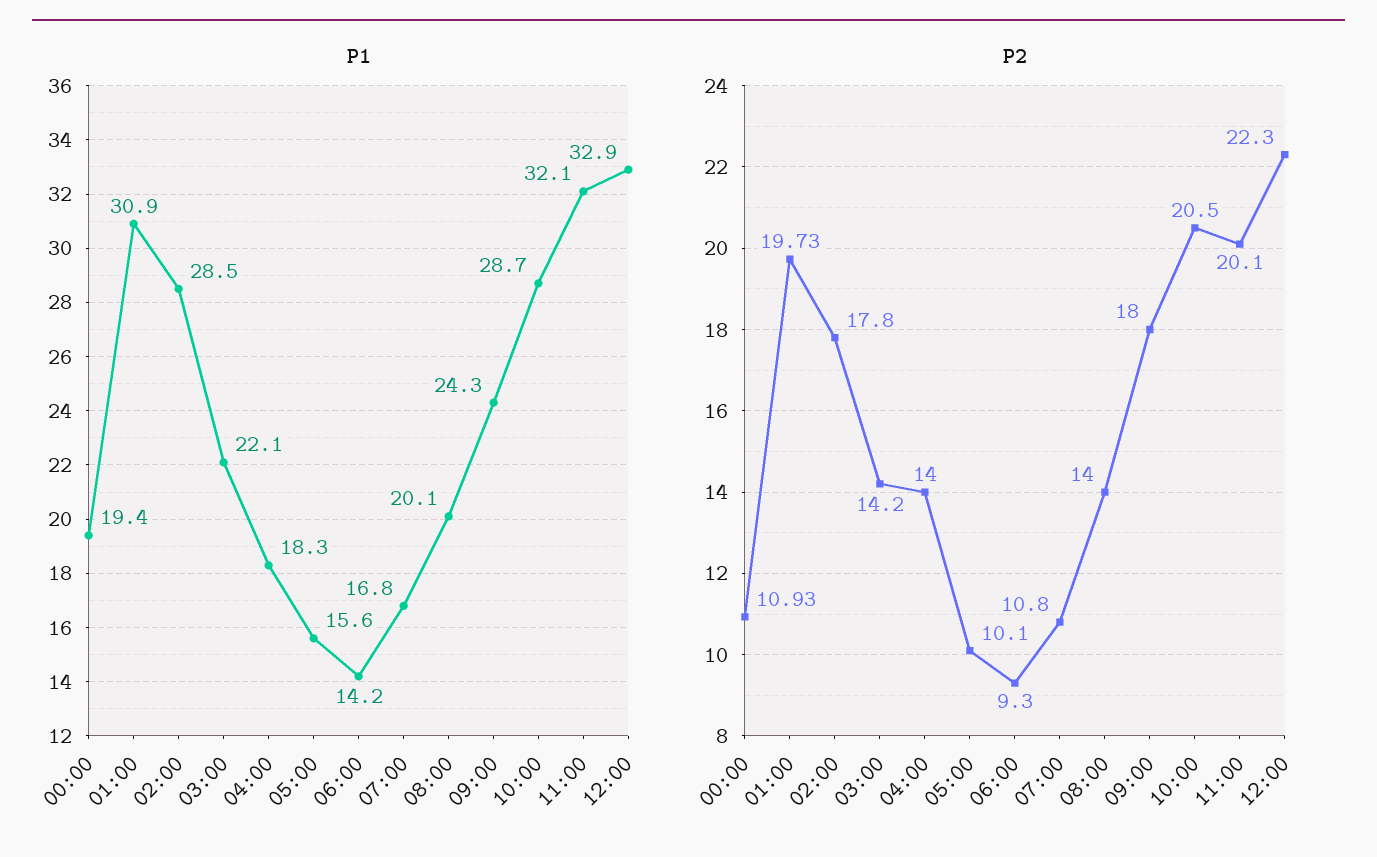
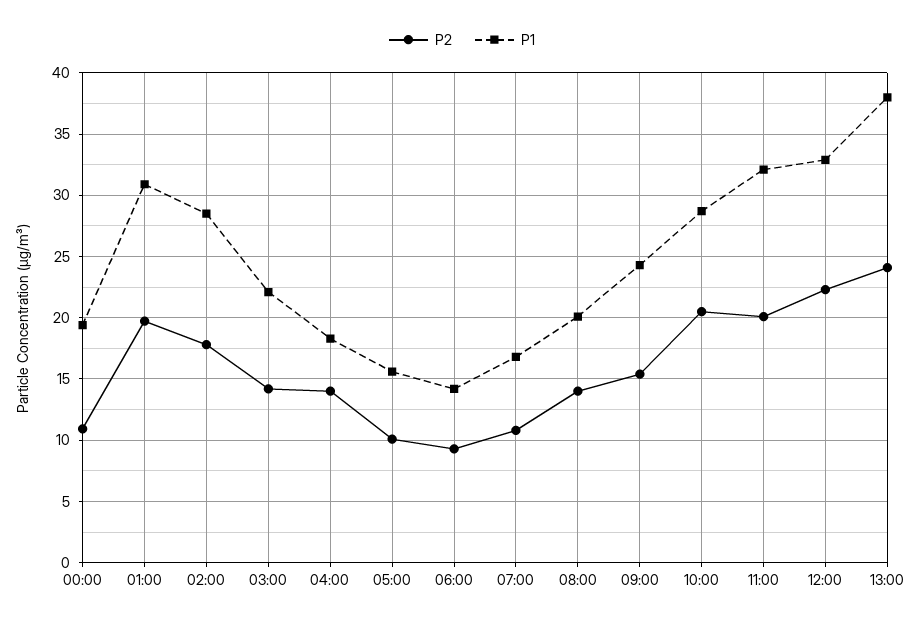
P2, 09:00: 18 -> 15.5
P2, 13:00: none -> 24
P1, 13:00: none -> 38

